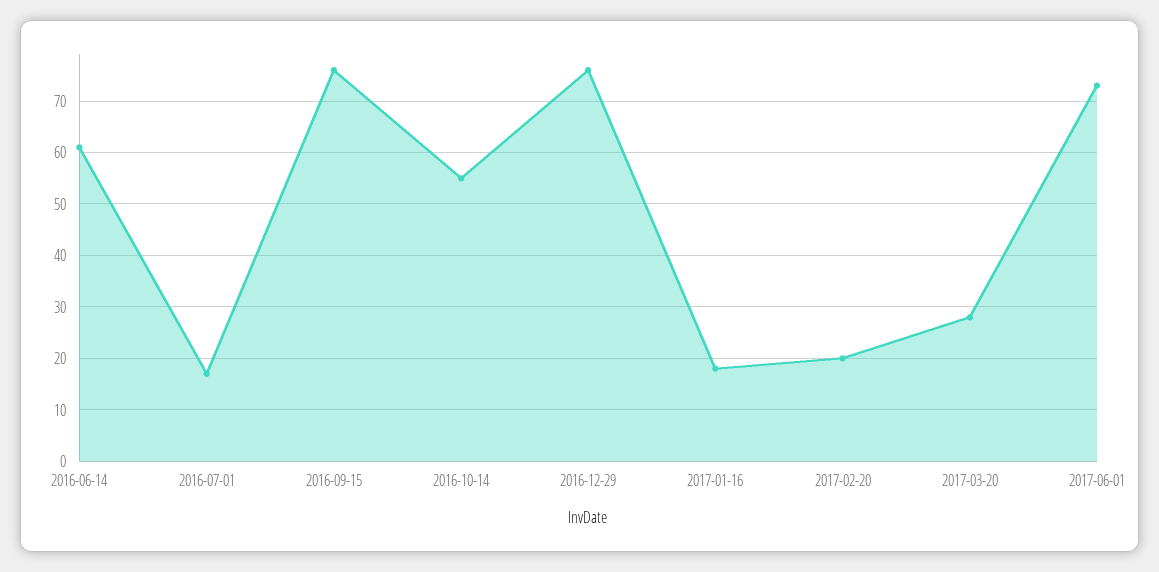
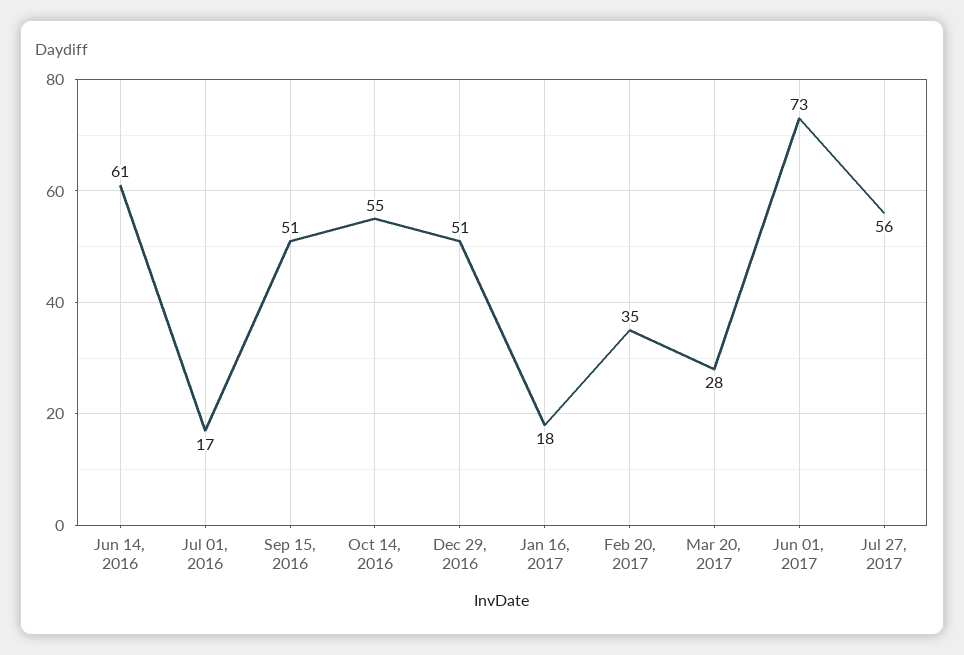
2016-09-15: 75 -> 51
2016-12-29: 75 -> 51
2017-02-20: 20 -> 35
Jul 27, 2017: none -> 56

